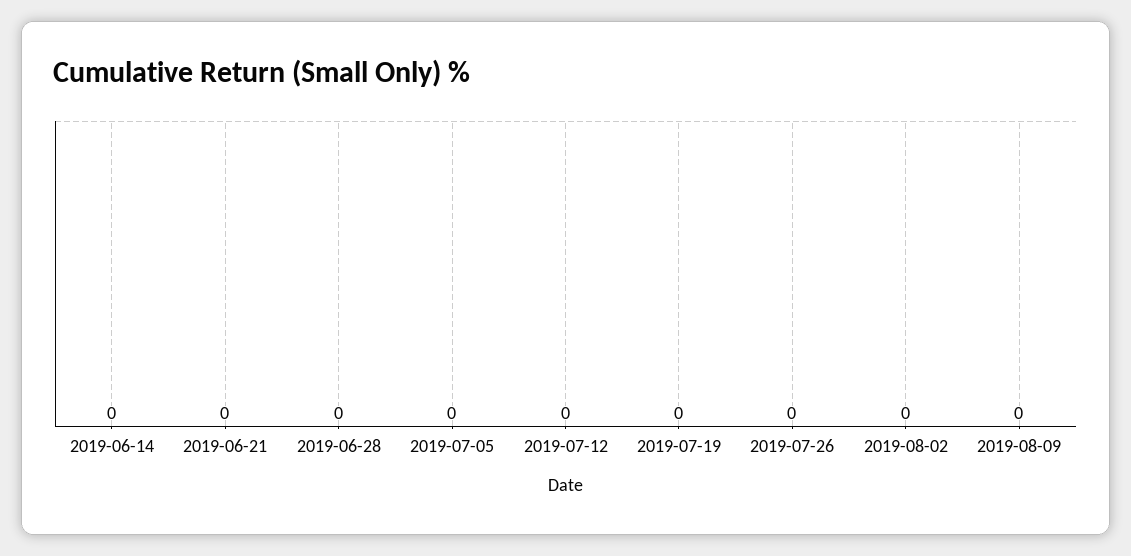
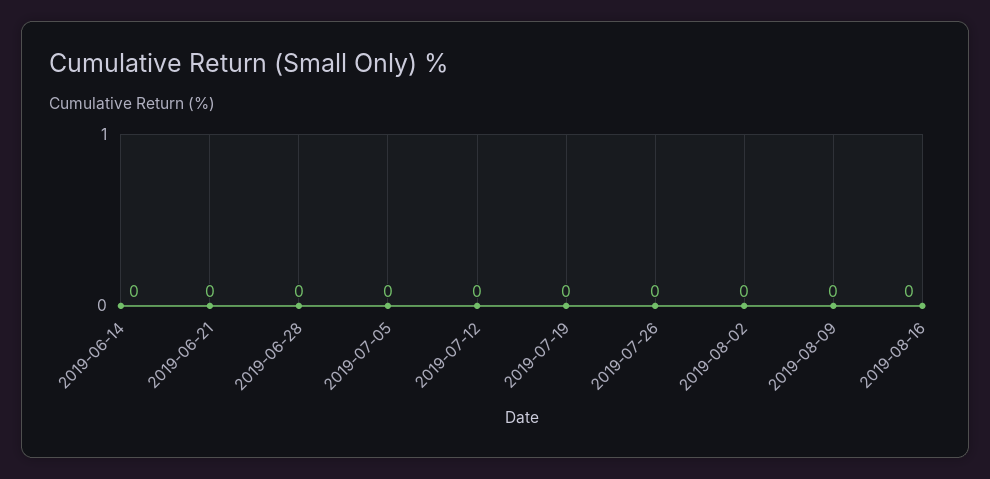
2019-08-16: none -> 0

